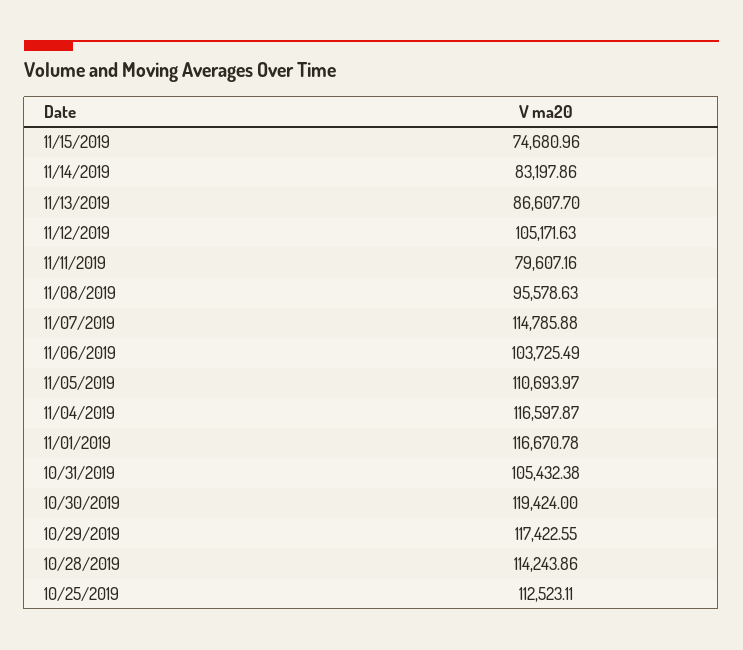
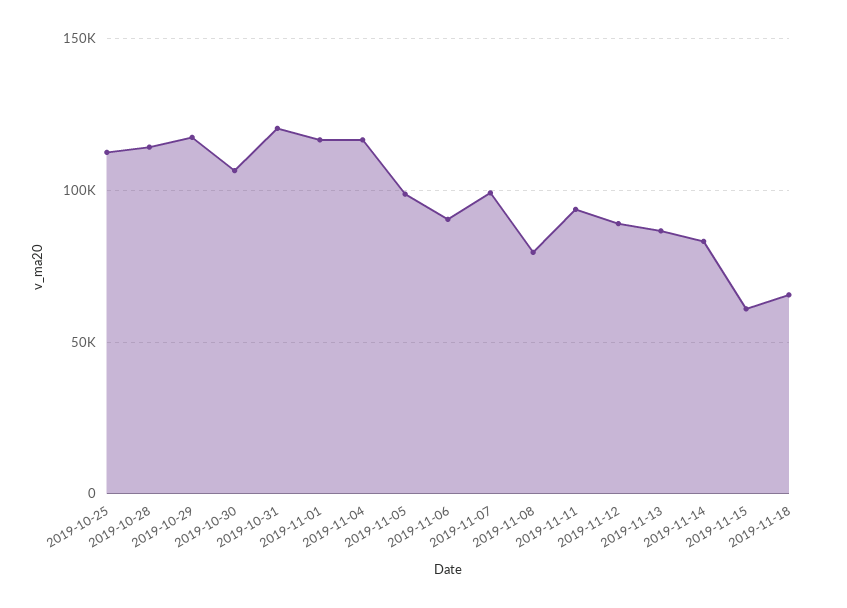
11/15/2019: 74680.96 -> 60000
11/12/2019: 105171.63 -> 90000
11/11/2019: 79607.16 -> 95000
11/08/2019: 95578.63 -> 80000
11/07/2019: 114785.88 -> 100000
11/06/2019: 103725.49 -> 90000
11/05/2019: 110693.97 -> 100000
10/31/2019: 105432.38 -> 120000
10/30/2019: 119424 -> 105000
2019-11-18: none -> 65000

